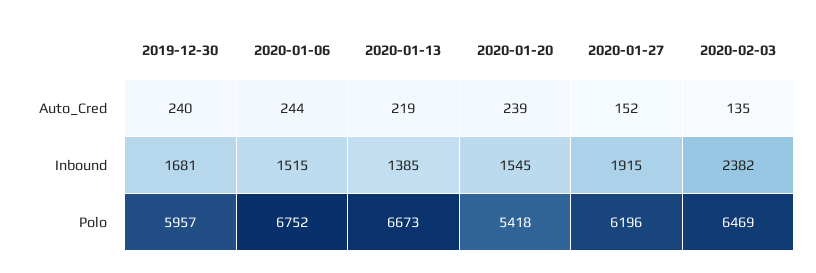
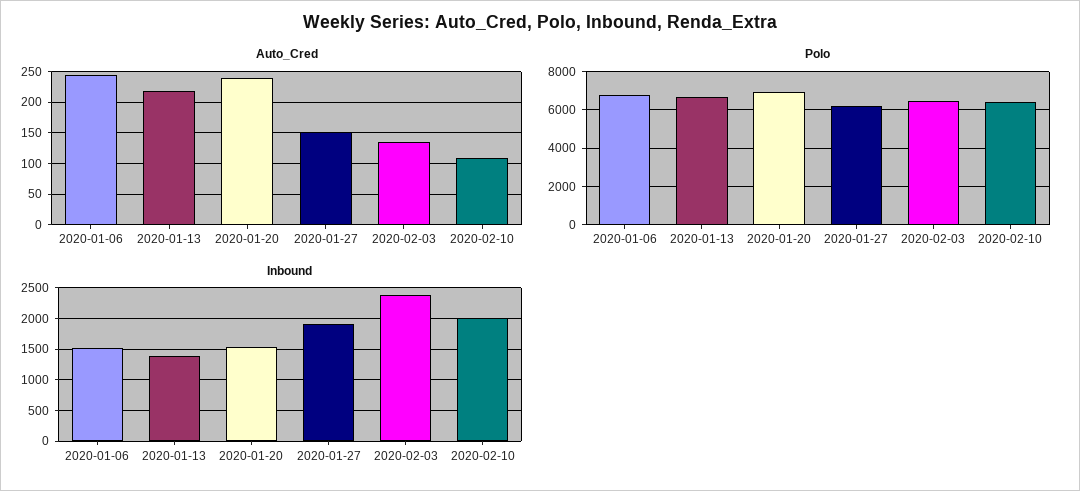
Auto_Cred, 2019-12-30: 240 -> none
Inbound, 2019-12-30: 1681 -> none
Polo, 2019-12-30: 5957 -> none
Polo, 2020-01-20: 5418 -> 7000
Auto_Cred, 2020-02-10: none -> 110
Polo, 2020-02-10: none -> 6500
Inbound, 2020-02-10: none -> 2000

